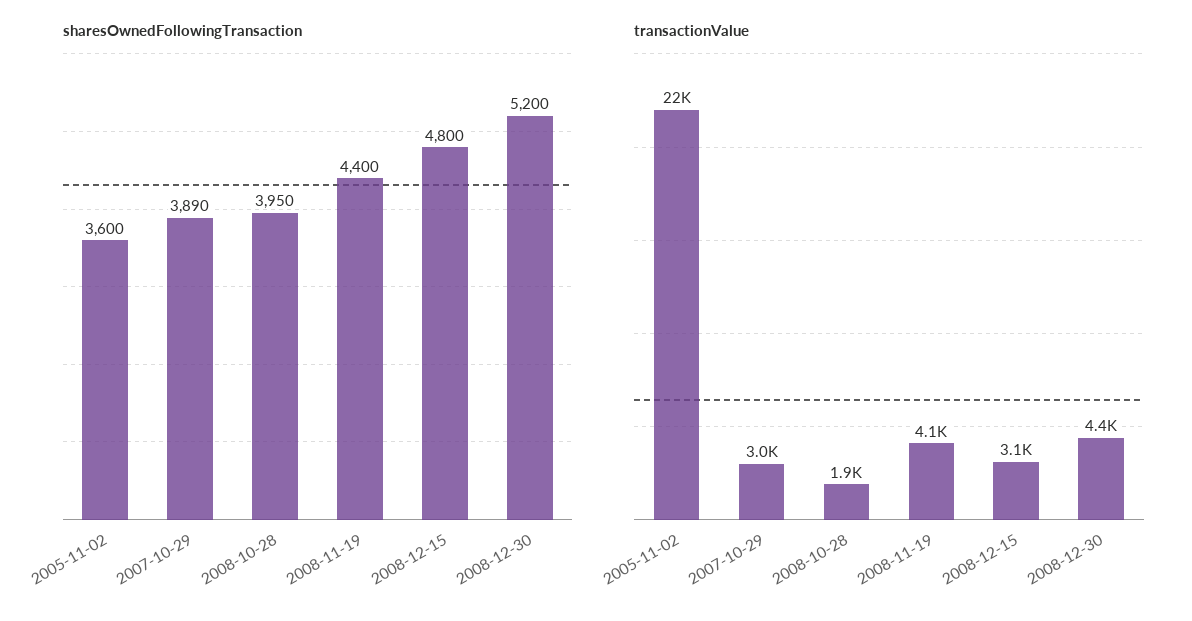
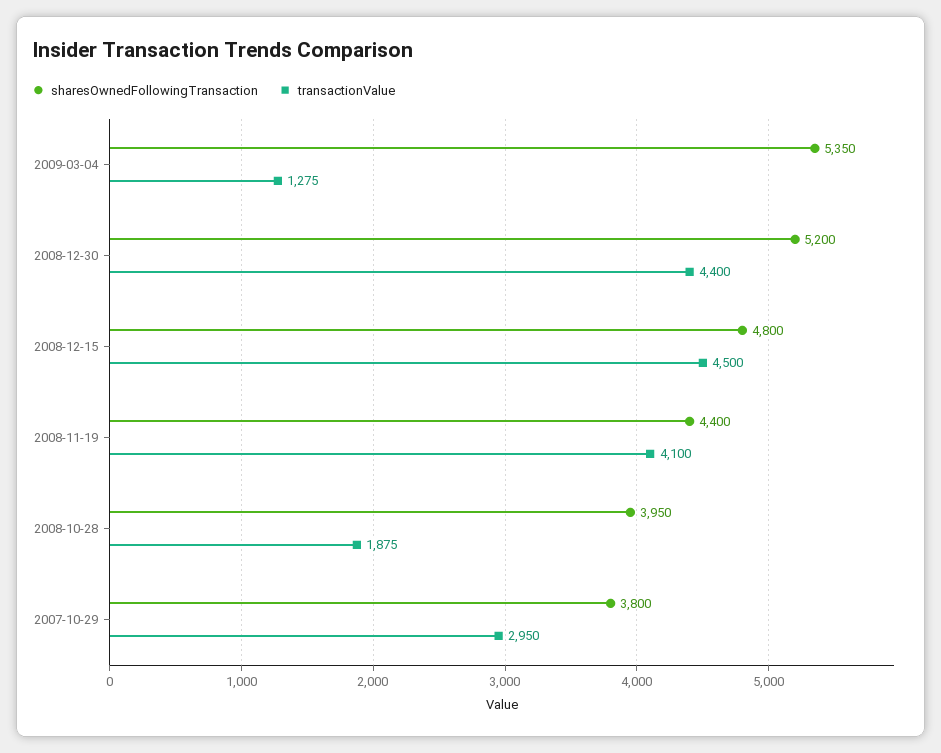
sharesOwnedFollowingTransaction, 2005-11-02: 3600 -> none
sharesOwnedFollowingTransaction, 2007-10-29: 3890 -> 3800
transactionValue, 2005-11-02: 22000 -> none
transactionValue, 2008-12-15: 3100 -> 4500
sharesOwnedFollowingTransaction, 2009-03-04: none -> 5350
transactionValue, 2009-03-04: none -> 1275

